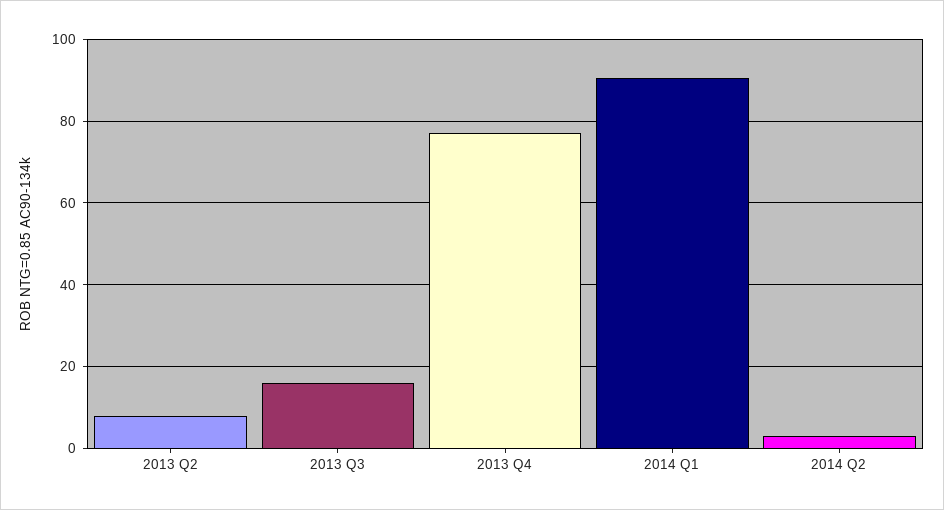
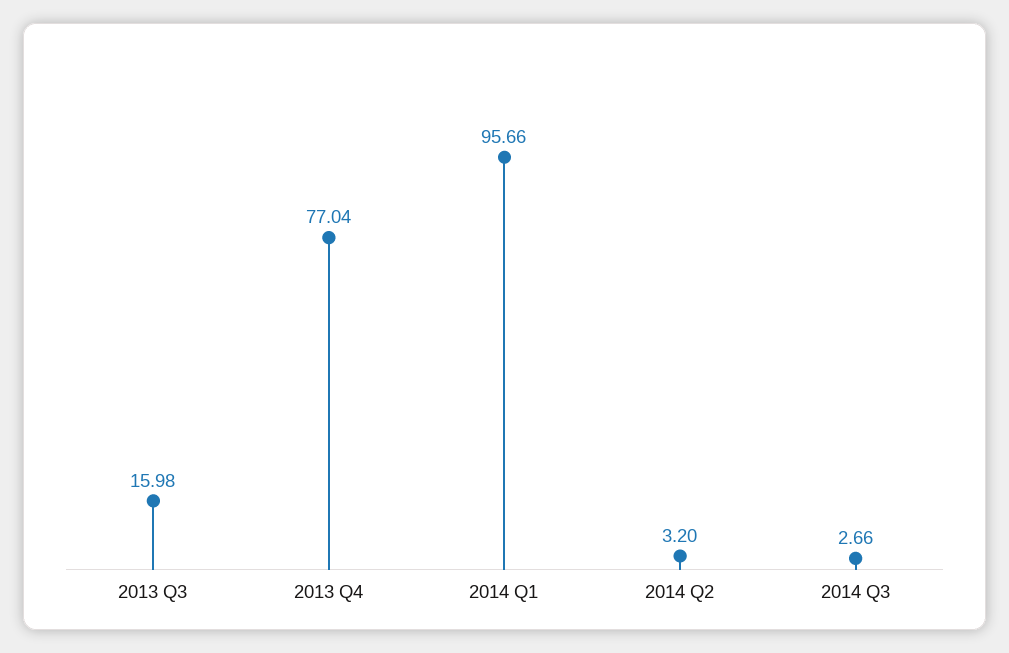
2013 Q2: 8 -> none
2014 Q1: 90 -> 95.66
2014 Q3: none -> 2.66

